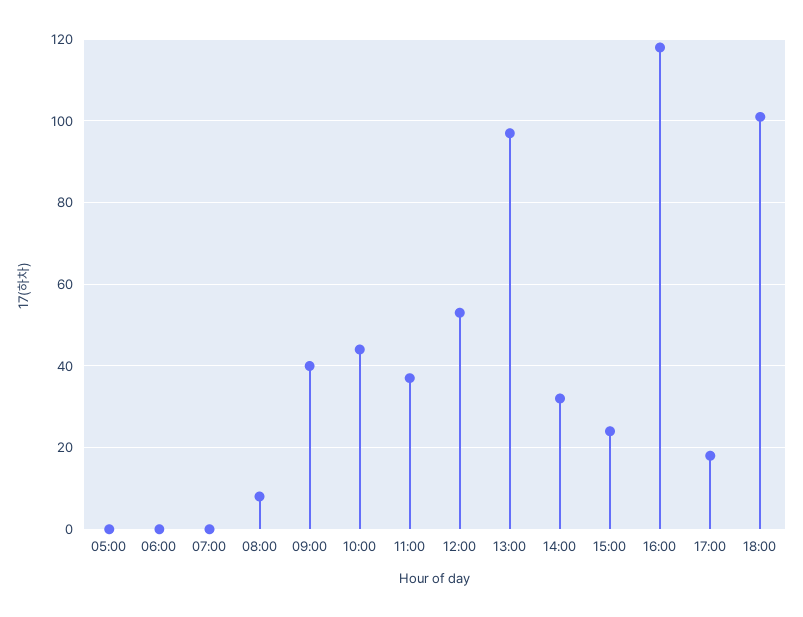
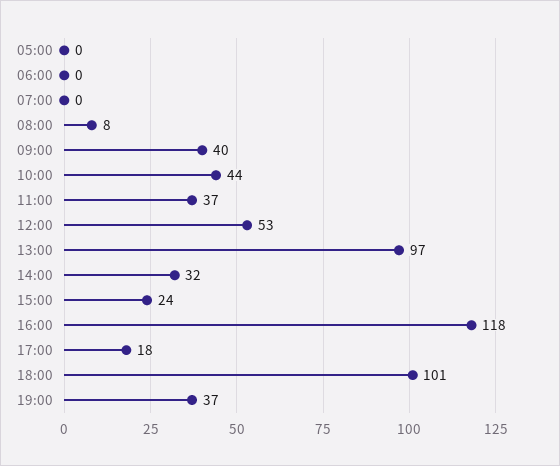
19:00: none -> 37

